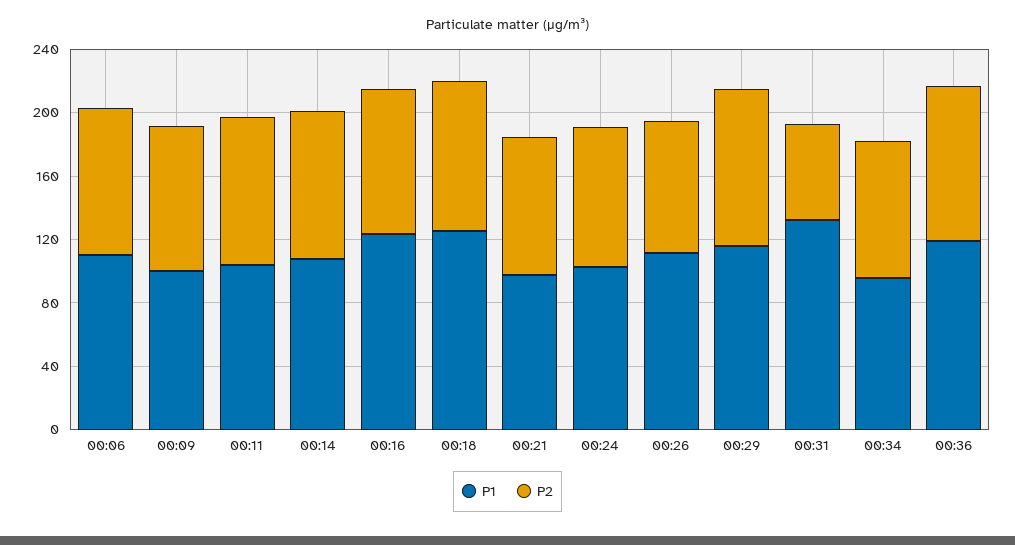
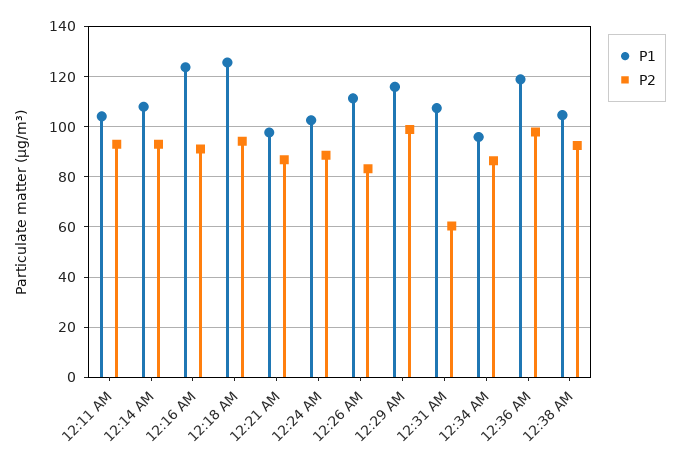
P1, 00:06: 110 -> none
P2, 00:06: 90 -> none
P1, 00:09: 100 -> none
P2, 00:09: 90 -> none
P1, 00:31: 130 -> 107.5
P1, 12:38 AM: none -> 105
P2, 12:38 AM: none -> 92.5

